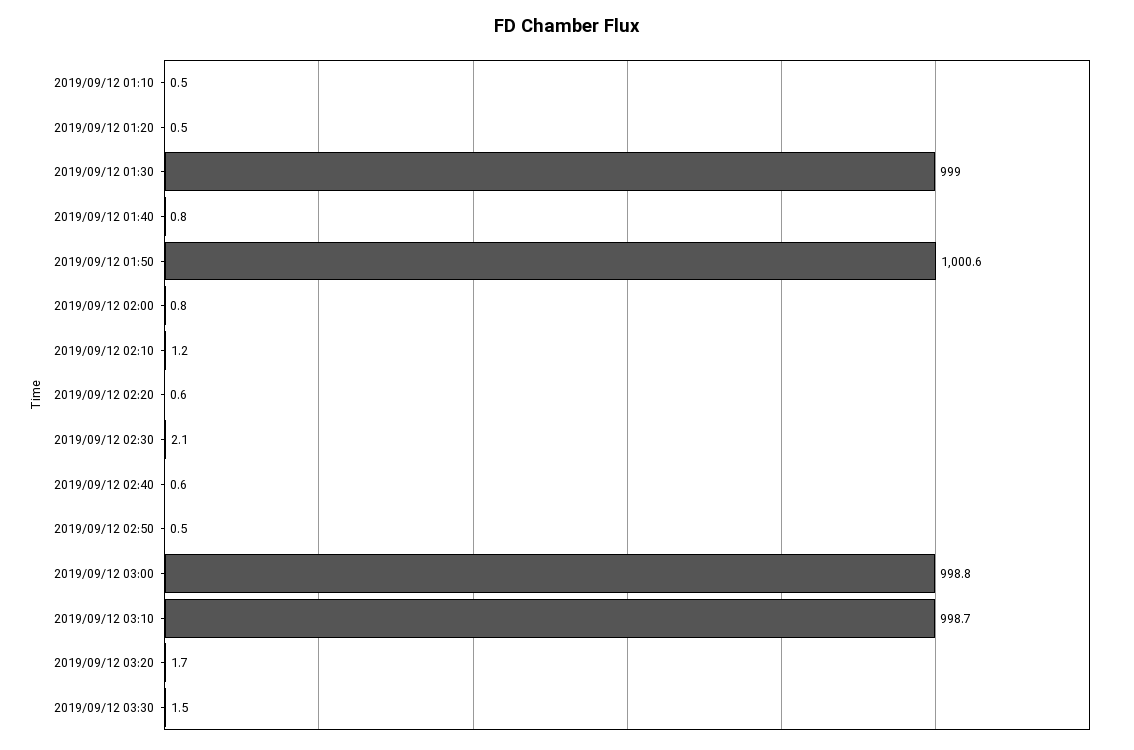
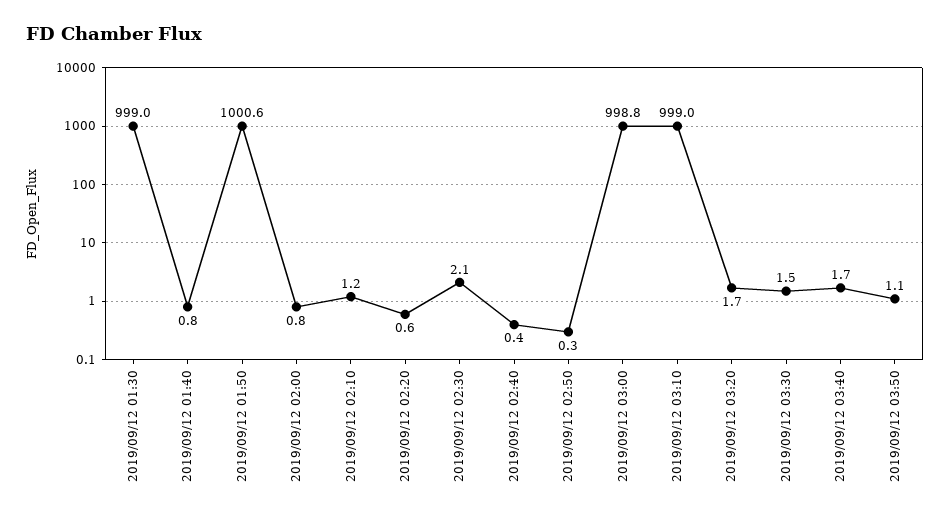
2019/09/12 01:10: 0.5 -> none
2019/09/12 01:20: 0.5 -> none
2019/09/12 02:40: 0.6 -> 0.4
2019/09/12 02:50: 0.5 -> 0.3
2019/09/12 03:10: 998.7 -> 999
2019/09/12 03:40: none -> 1.7
2019/09/12 03:50: none -> 1.1

